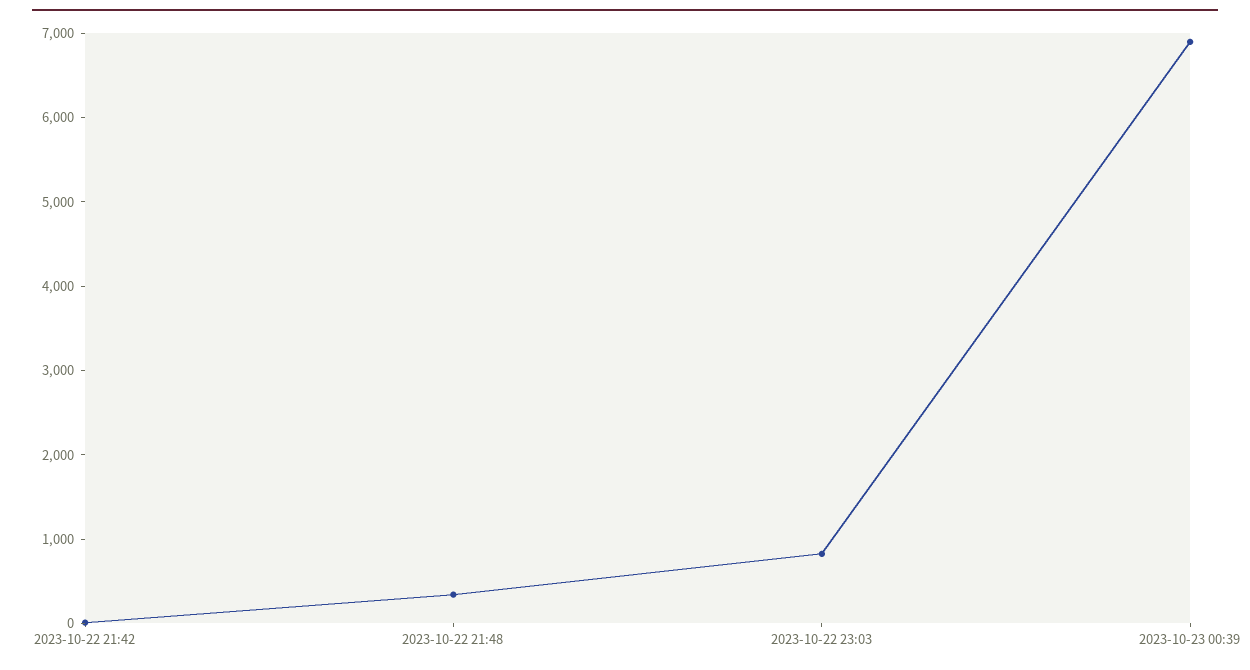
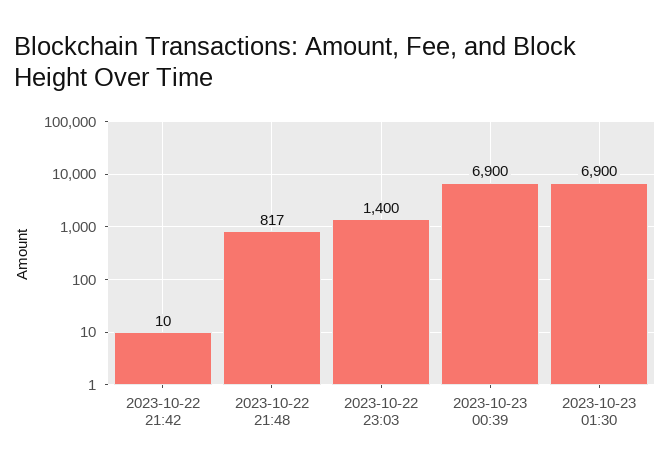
2023-10-22 21:48: 400 -> 817
2023-10-22 23:03: 800 -> 1400
2023-10-23 01:30: none -> 6900

